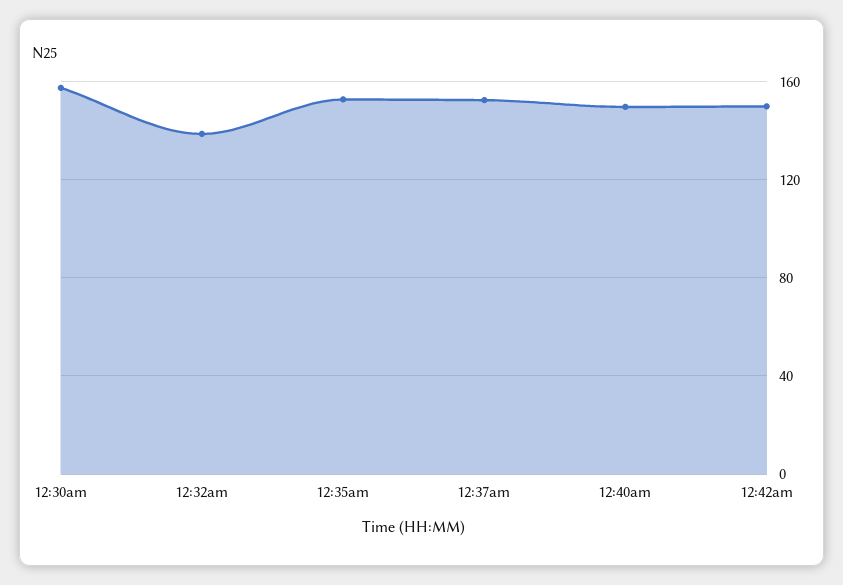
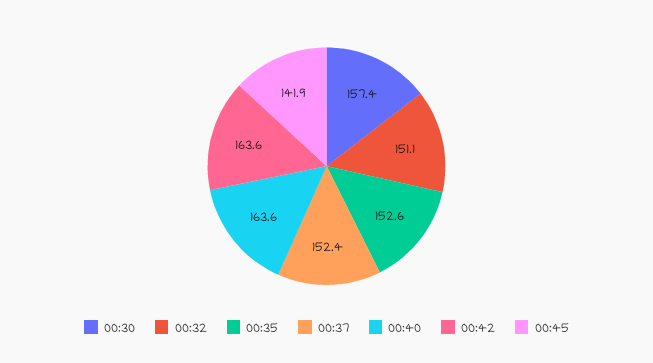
12:32am: 140 -> 151.1
12:40am: 150 -> 163.6
12:42am: 150 -> 163.6
00:45: none -> 141.9

